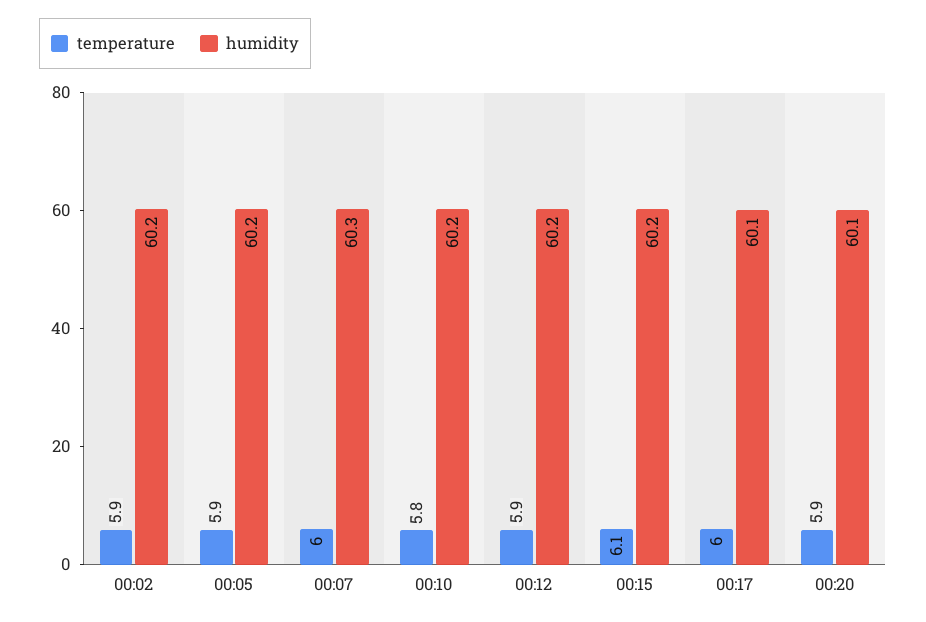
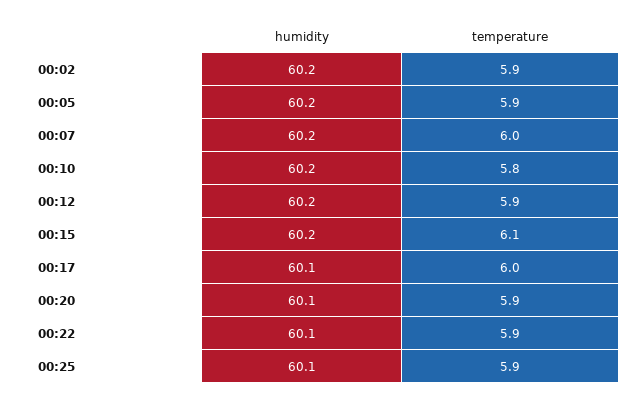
humidity, 00:07: 60.3 -> 60.2
humidity, 00:22: none -> 60.1
temperature, 00:22: none -> 5.9
humidity, 00:25: none -> 60.1
temperature, 00:25: none -> 5.9

